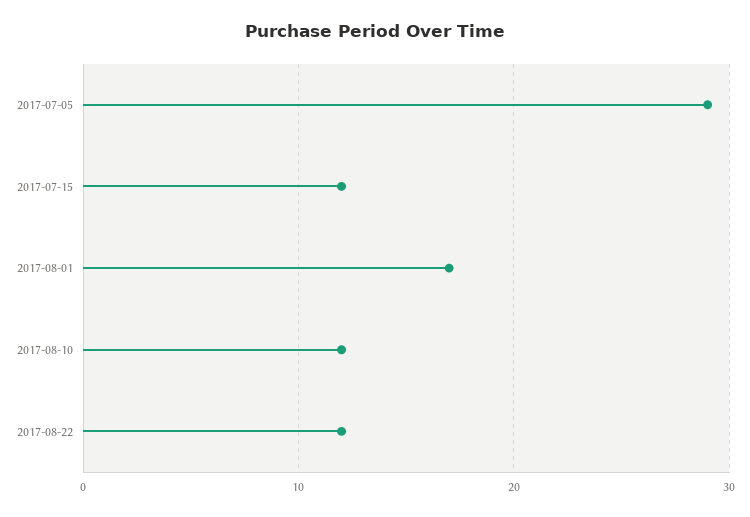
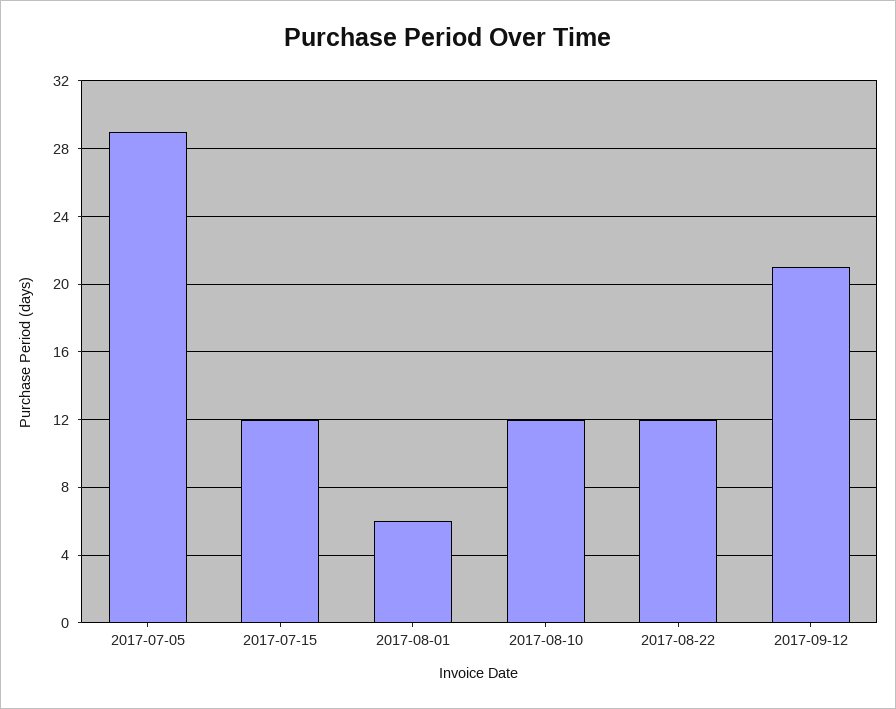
2017-08-01: 17 -> 6
2017-09-12: none -> 21

